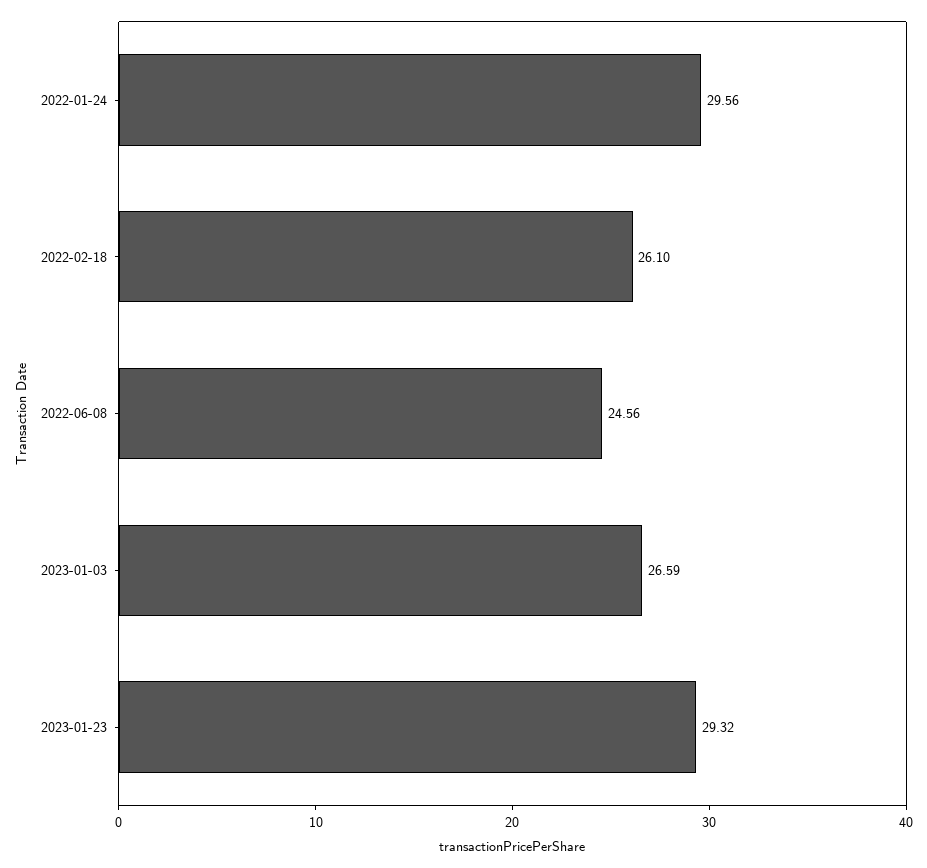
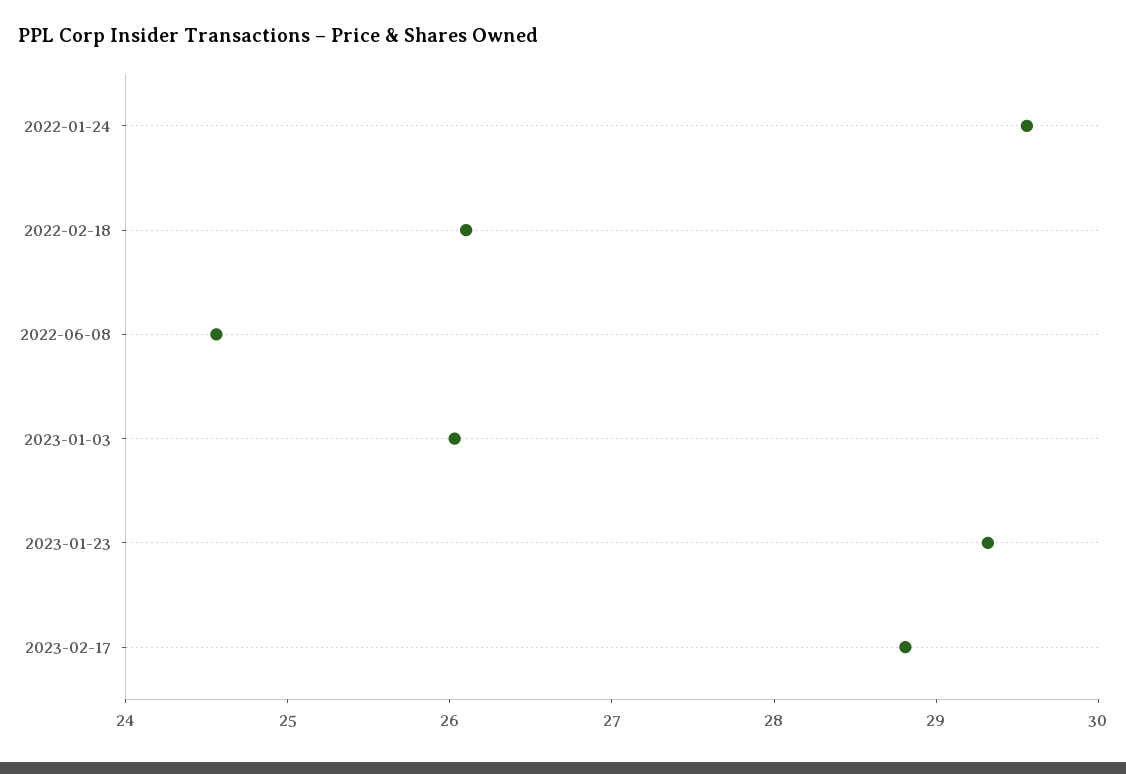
2023-01-03: 26.59 -> 26
2023-02-17: none -> 28.8

